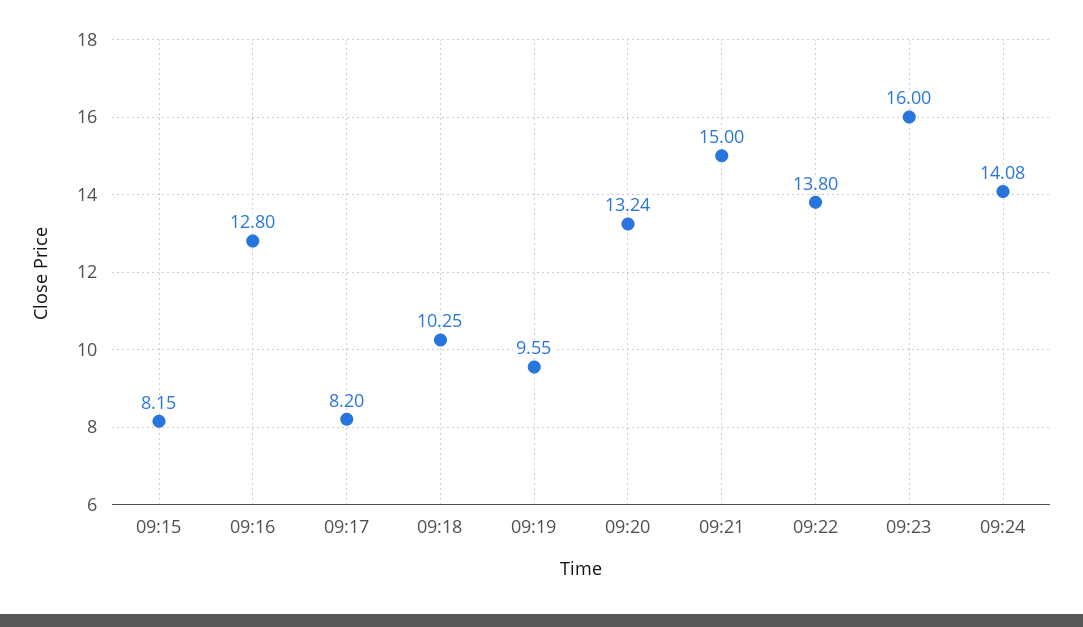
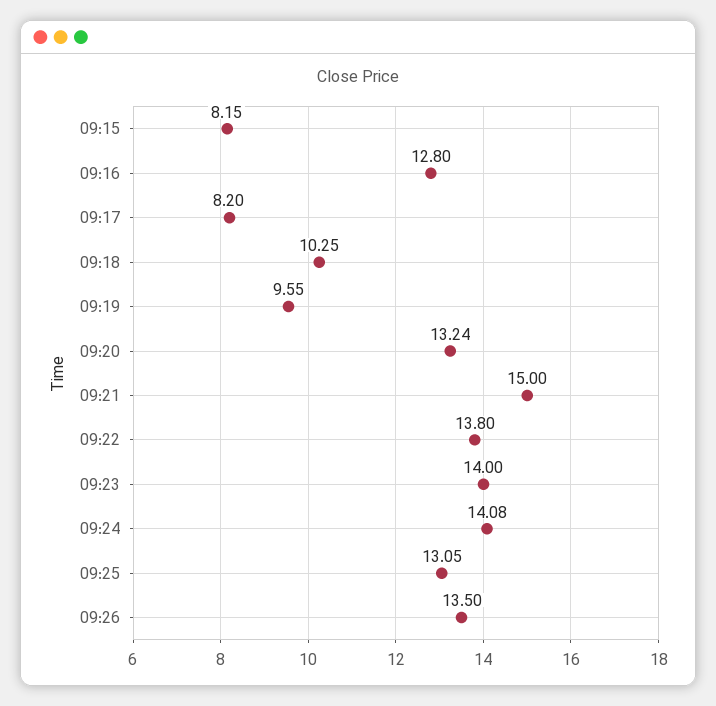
09:23: 16 -> 14
09:25: none -> 13.05
09:26: none -> 13.5

